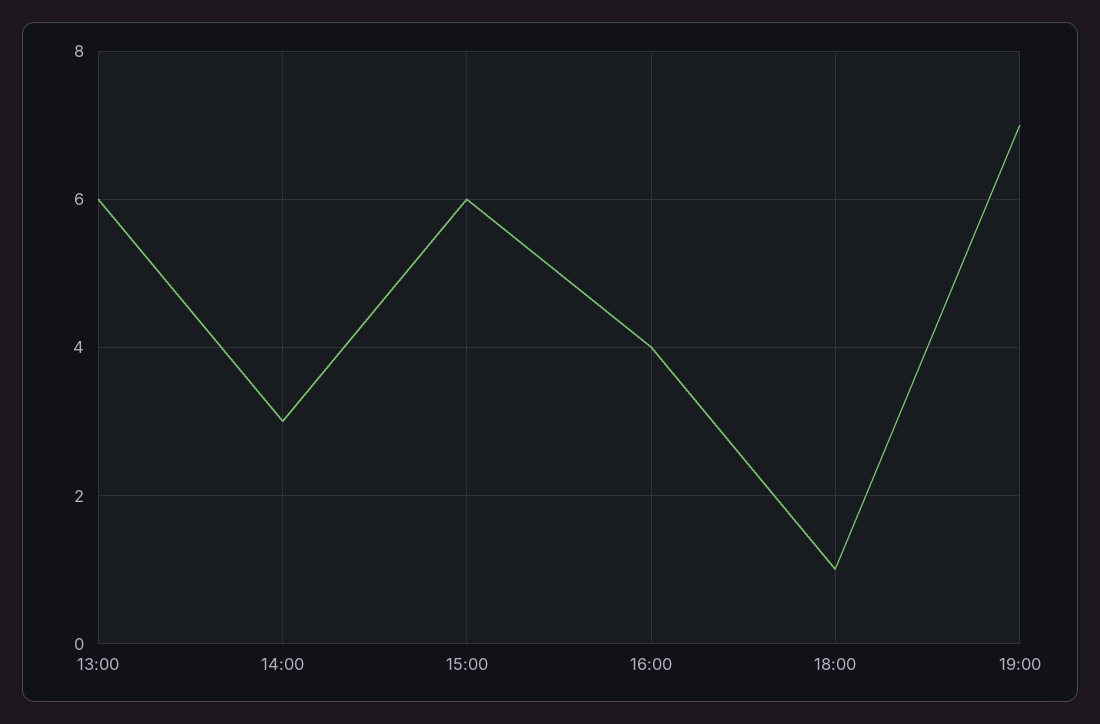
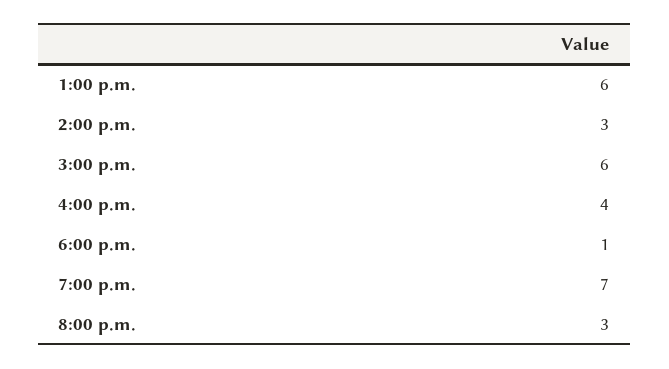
8:00 p.m.: none -> 3

